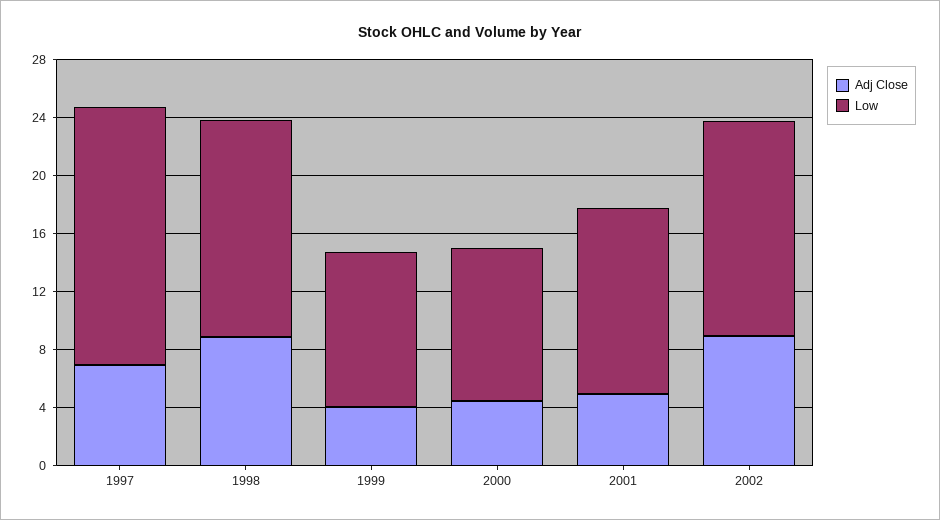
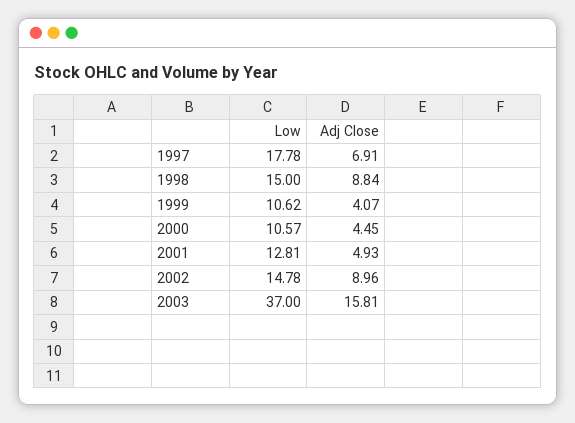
Low, 2003: none -> 37
Adj Close, 2003: none -> 15.81

